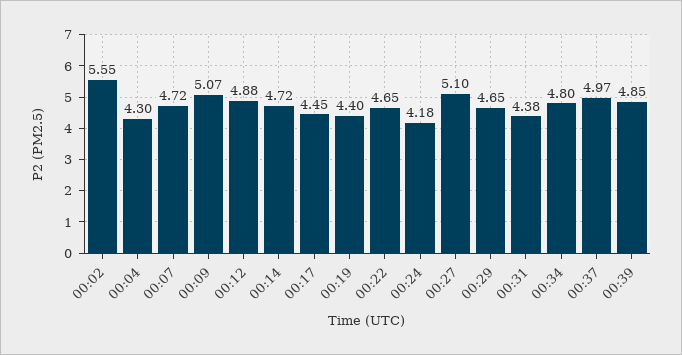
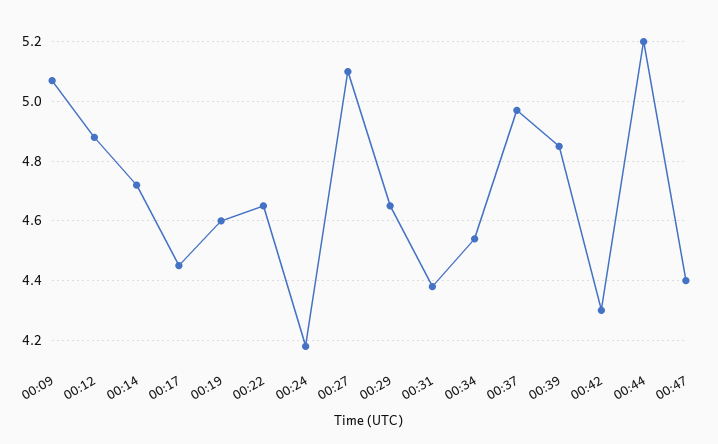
00:02: 5.55 -> none
00:04: 4.3 -> none
00:07: 4.72 -> none
00:19: 4.4 -> 4.6
00:34: 4.8 -> 4.55
00:42: none -> 4.3
00:44: none -> 5.2
00:47: none -> 4.4

